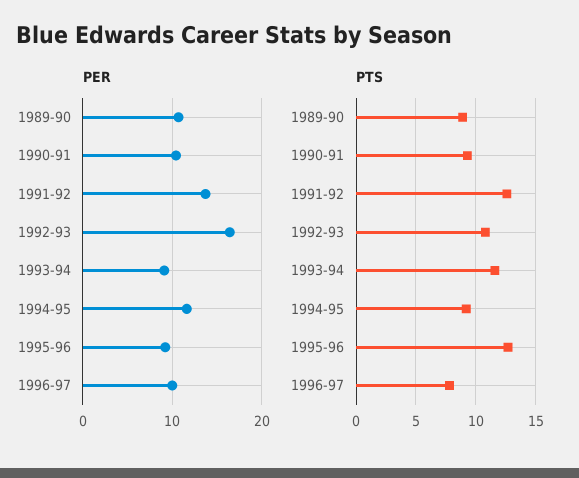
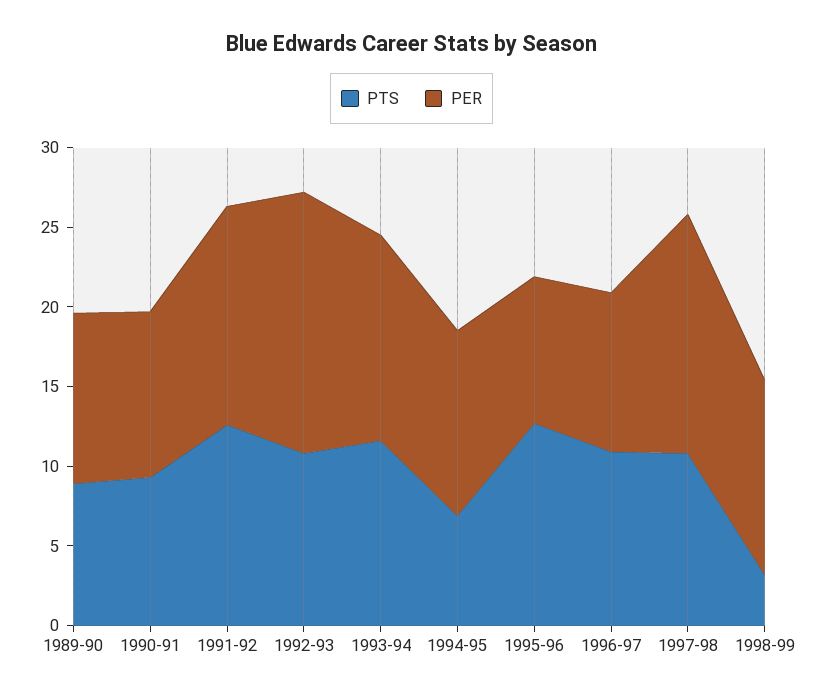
PER, 1993-94: 9 -> 13
PTS, 1994-95: 9 -> 7
PTS, 1996-97: 8 -> 11
PTS, 1997-98: none -> 11
PER, 1997-98: none -> 15
PTS, 1998-99: none -> 3
PER, 1998-99: none -> 12

